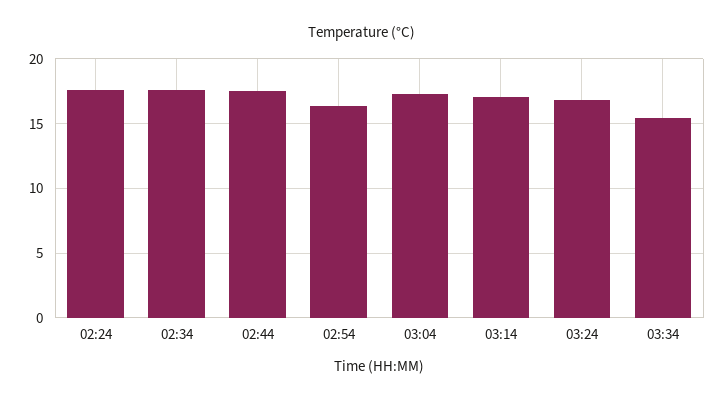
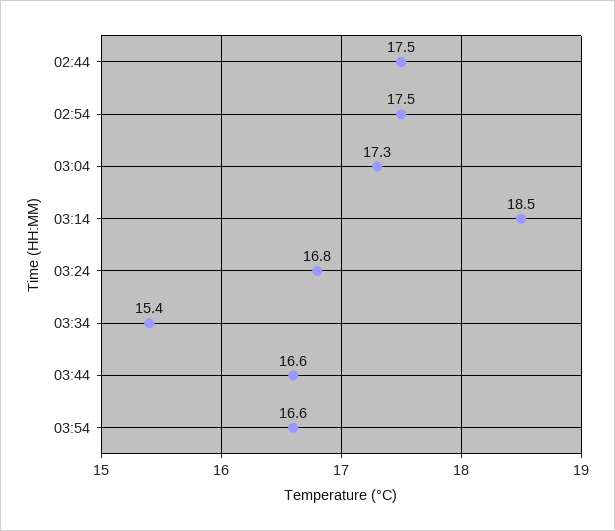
02:24: 17.5 -> none
02:34: 17.5 -> none
02:54: 16.5 -> 17.5
03:14: 17 -> 18.5
03:44: none -> 16.6
03:54: none -> 16.6

